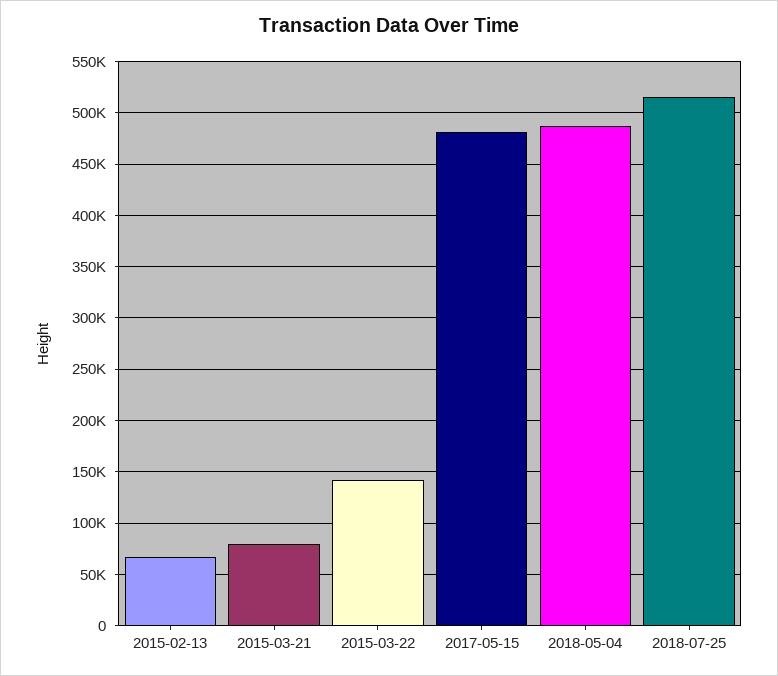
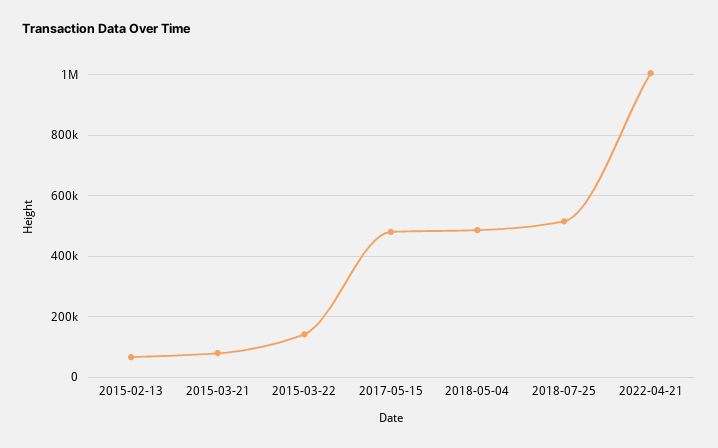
2022-04-21: none -> 1000000

